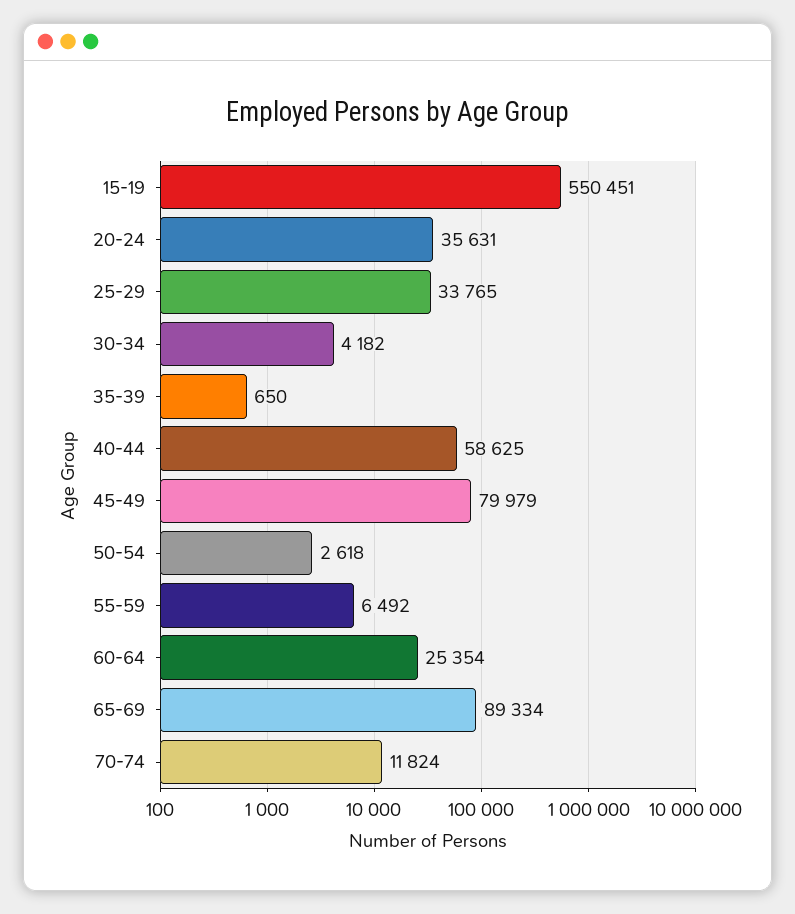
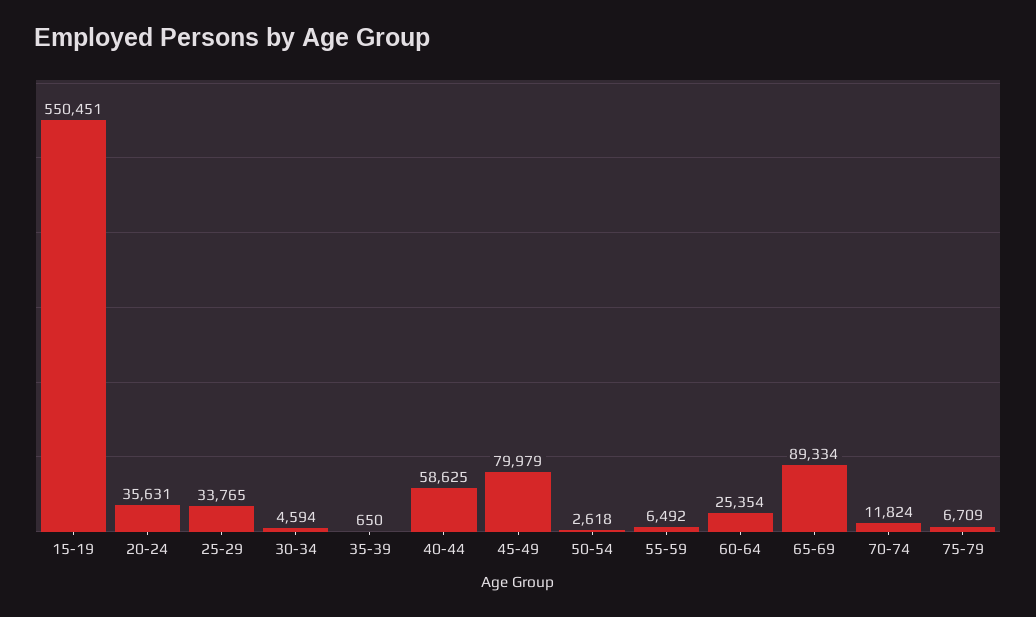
30-34: 4182 -> 4594
75-79: none -> 6709

